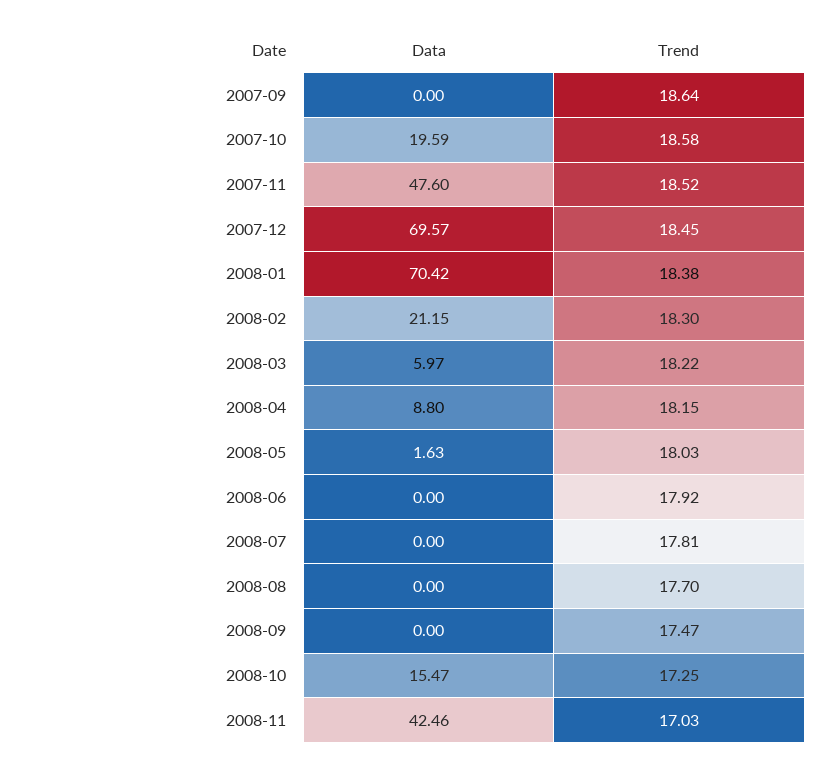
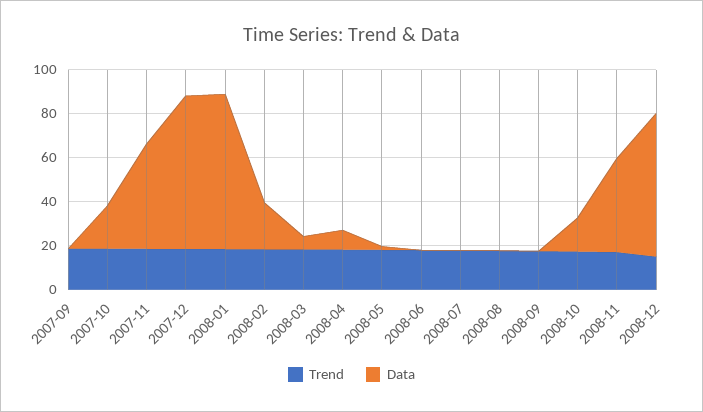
Trend, 2008-12: none -> 15
Data, 2008-12: none -> 65

